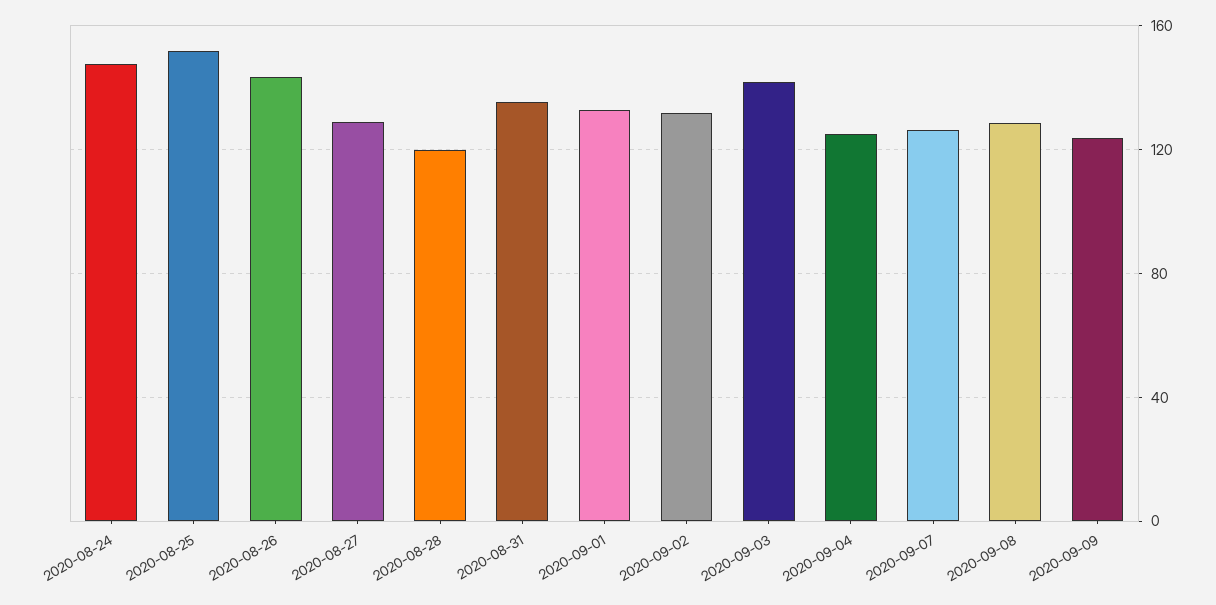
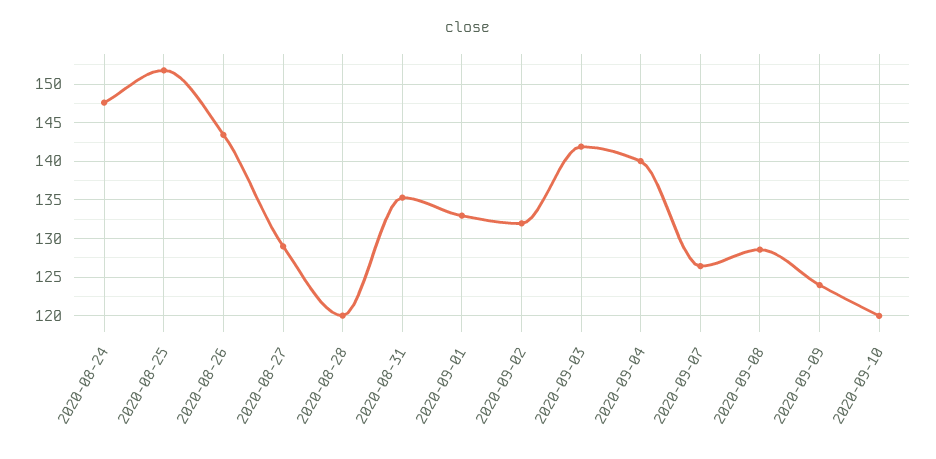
2020-09-04: 125 -> 140
2020-09-10: none -> 120

